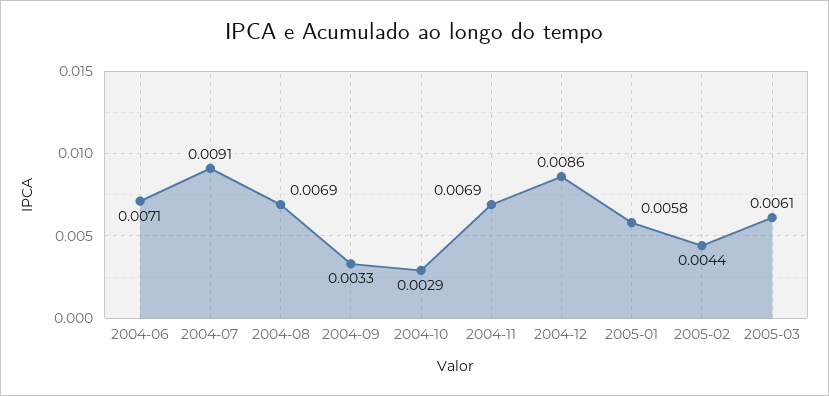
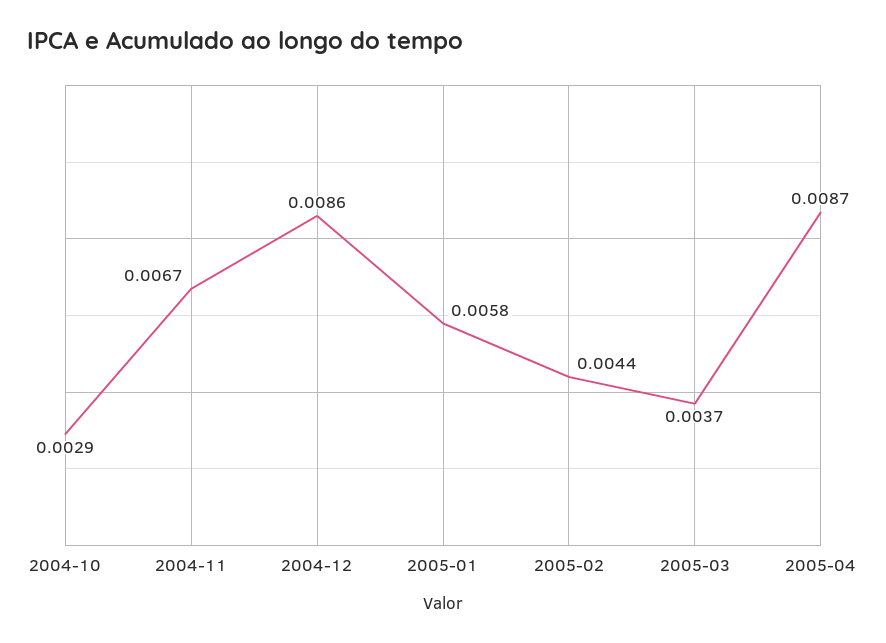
2004-06: 0.0071 -> none
2004-07: 0.0091 -> none
2004-08: 0.0069 -> none
2004-09: 0.0033 -> none
2004-11: 0.0069 -> 0.0067
2005-03: 0.0061 -> 0.0037
2005-04: none -> 0.0087

